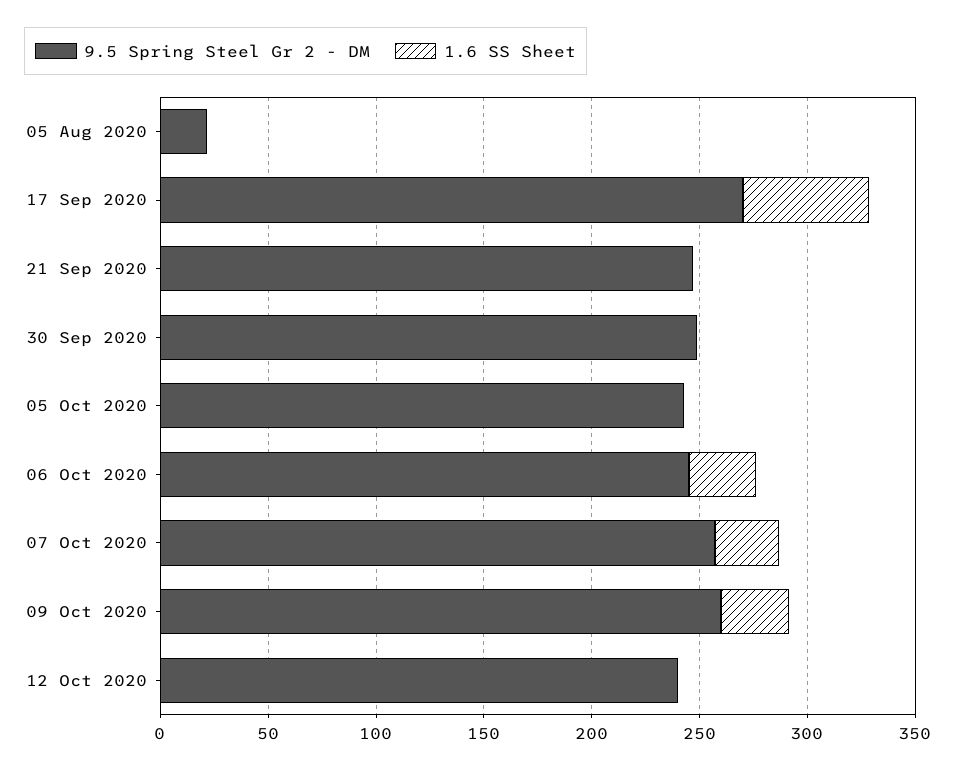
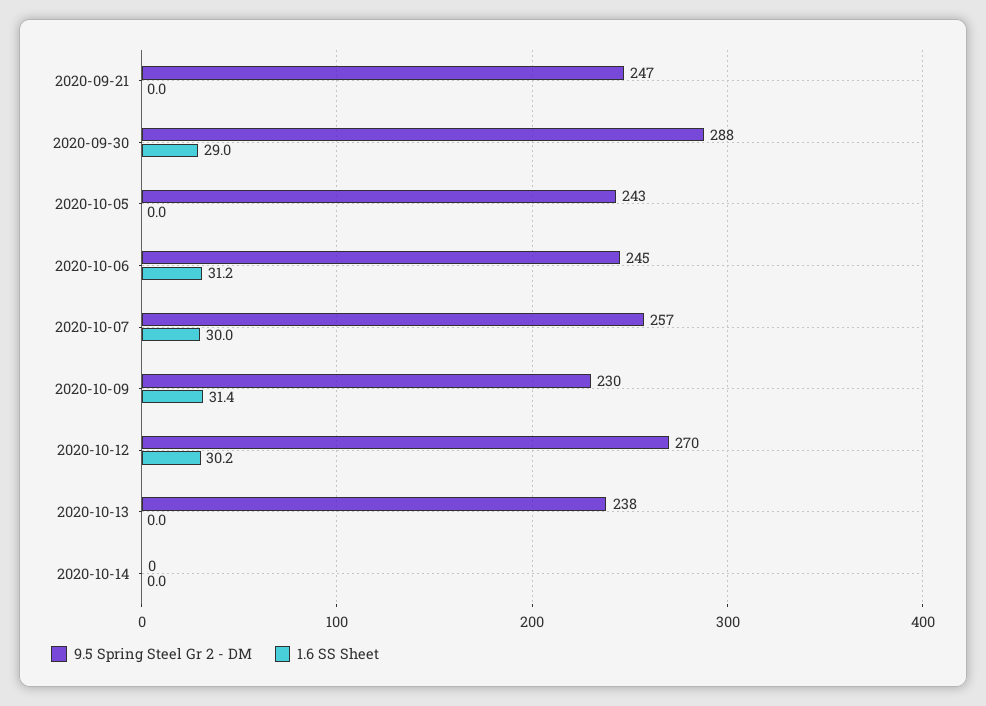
9.5 Spring Steel Gr 2 - DM, 05 Aug 2020: 20 -> none
1.6 SS Sheet, 05 Aug 2020: 0 -> none
9.5 Spring Steel Gr 2 - DM, 17 Sep 2020: 270 -> none
1.6 SS Sheet, 17 Sep 2020: 60 -> none
9.5 Spring Steel Gr 2 - DM, 30 Sep 2020: 250 -> 288
1.6 SS Sheet, 30 Sep 2020: 0 -> 29
9.5 Spring Steel Gr 2 - DM, 09 Oct 2020: 260 -> 230
9.5 Spring Steel Gr 2 - DM, 12 Oct 2020: 240 -> 270
1.6 SS Sheet, 12 Oct 2020: 0 -> 30.2
9.5 Spring Steel Gr 2 - DM, 2020-10-13: none -> 238
1.6 SS Sheet, 2020-10-13: none -> 0
9.5 Spring Steel Gr 2 - DM, 2020-10-14: none -> 0
1.6 SS Sheet, 2020-10-14: none -> 0

